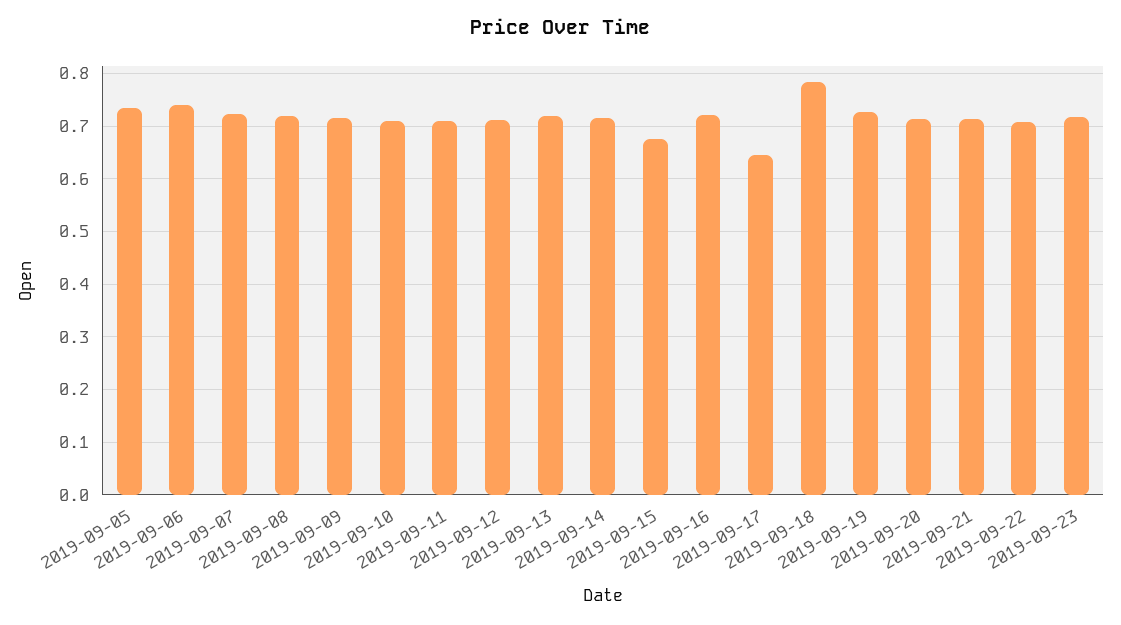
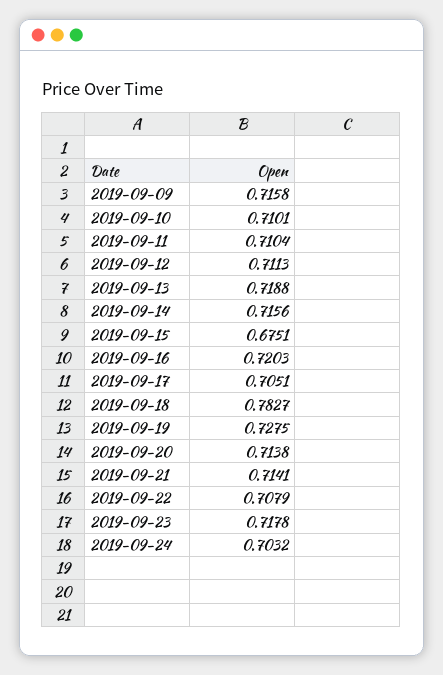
2019-09-05: 0.74 -> none
2019-09-06: 0.74 -> none
2019-09-07: 0.72 -> none
2019-09-08: 0.72 -> none
2019-09-17: 0.64 -> 0.7051
2019-09-24: none -> 0.7032

